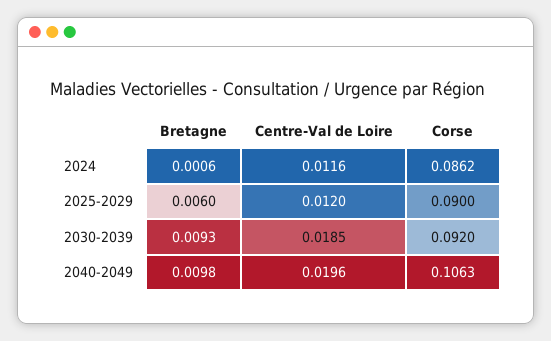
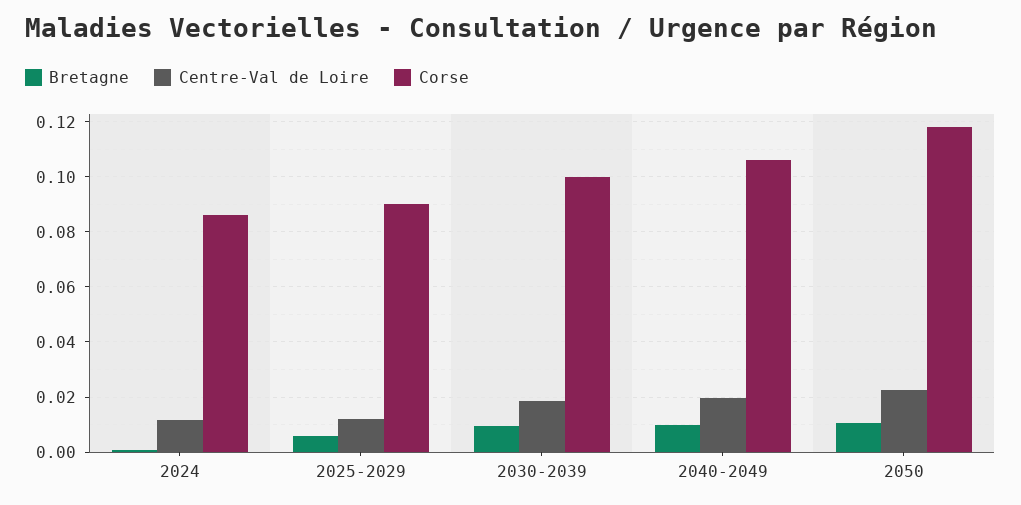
Corse, 2030-2039: 0.092 -> 0.1
Bretagne, 2050: none -> 0.01
Centre-Val de Loire, 2050: none -> 0.0225
Corse, 2050: none -> 0.1175

